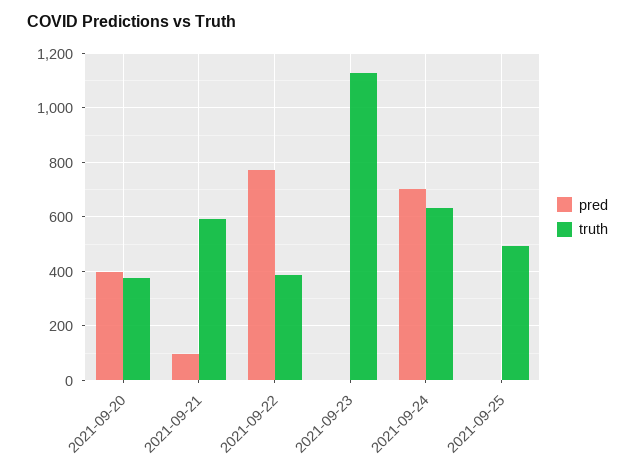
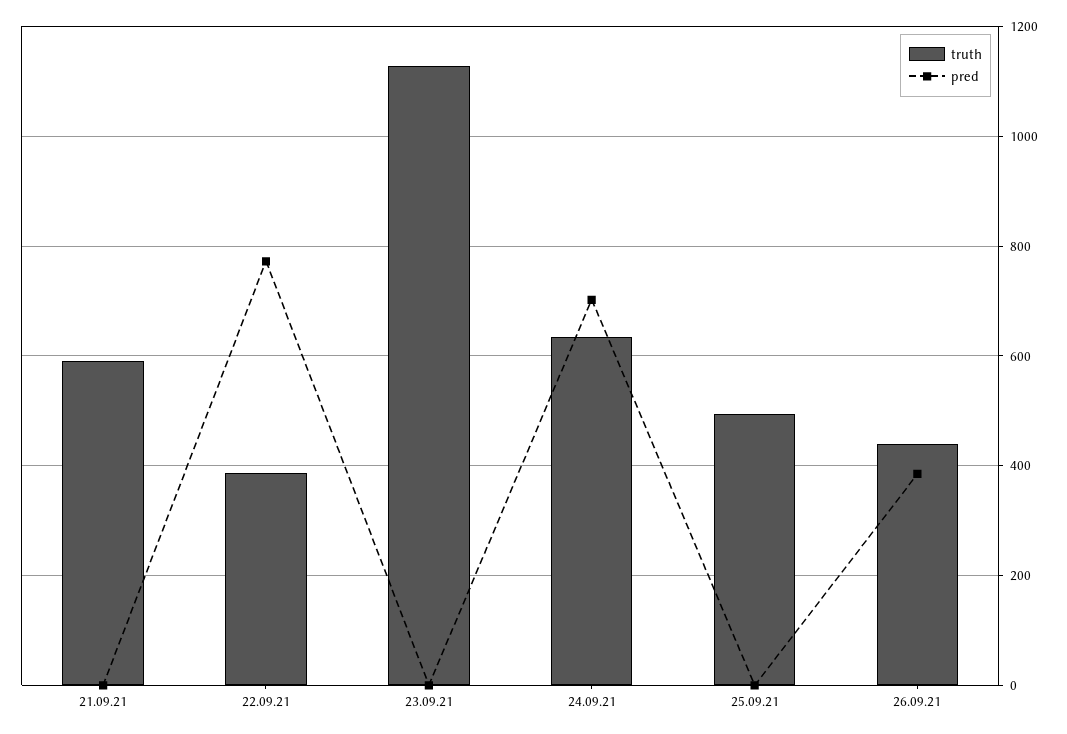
pred, 2021-09-20: 400 -> none
truth, 2021-09-20: 375 -> none
pred, 2021-09-21: 100 -> 0
truth, 26.09.21: none -> 440
pred, 26.09.21: none -> 380

